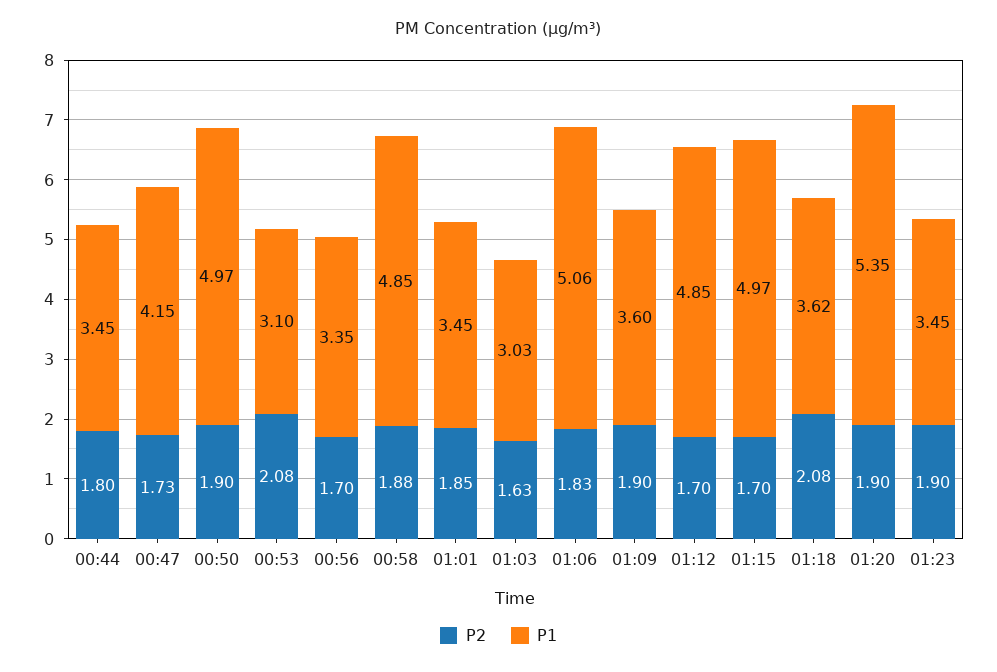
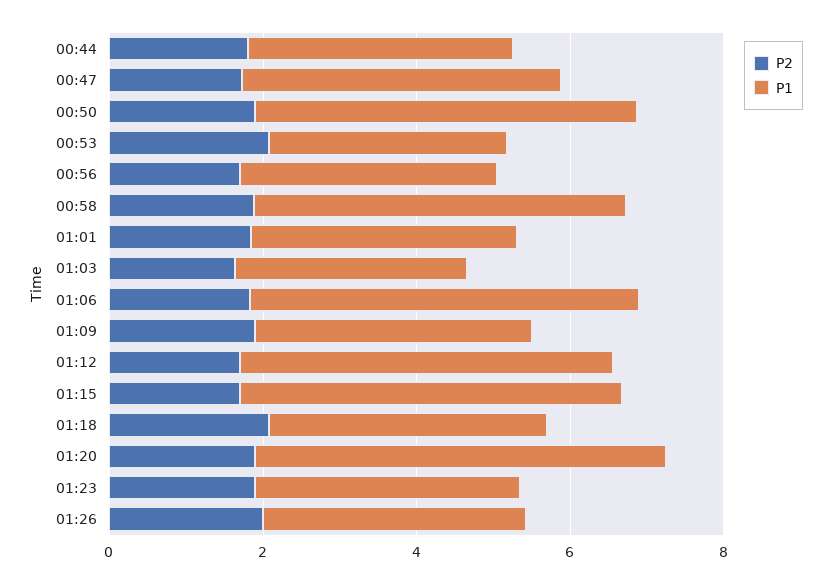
P2, 01:26: none -> 2
P1, 01:26: none -> 3.5

